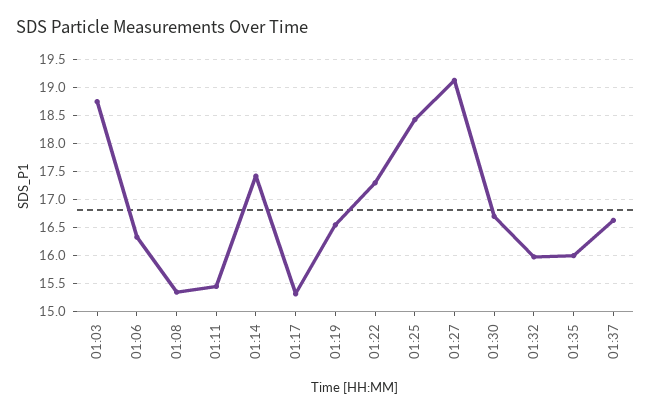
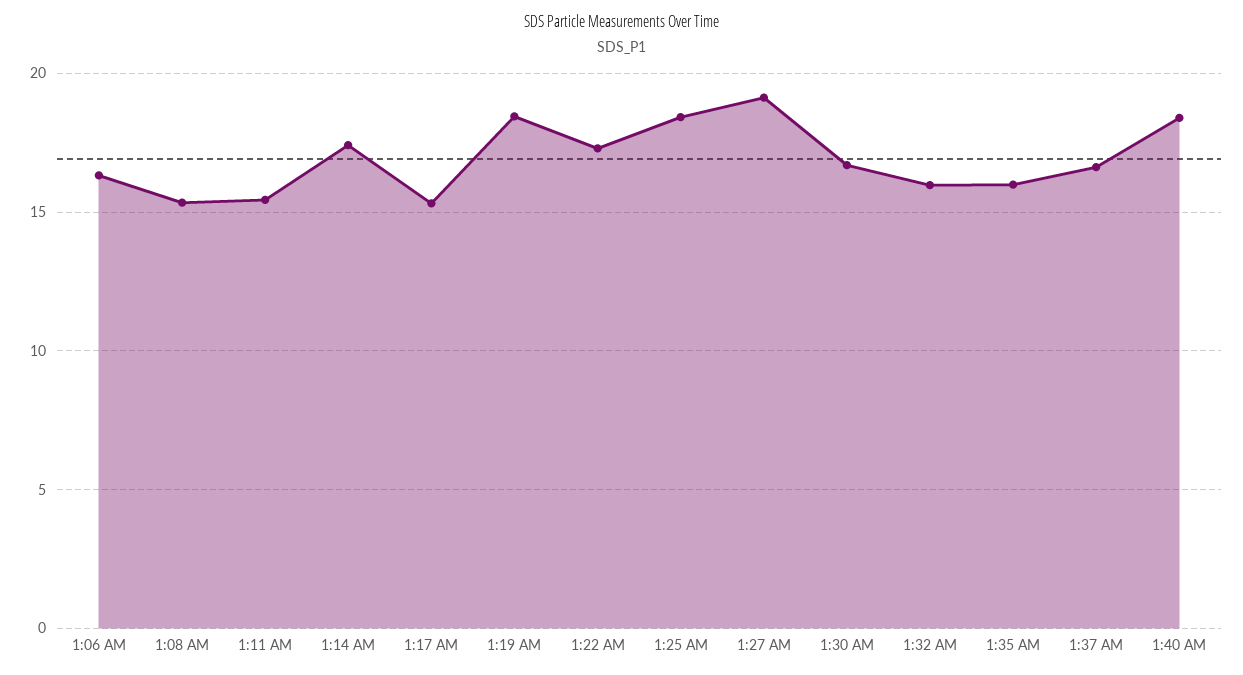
01:03: 18.75 -> none
01:19: 16.5 -> 18.5
1:40 AM: none -> 18.5

